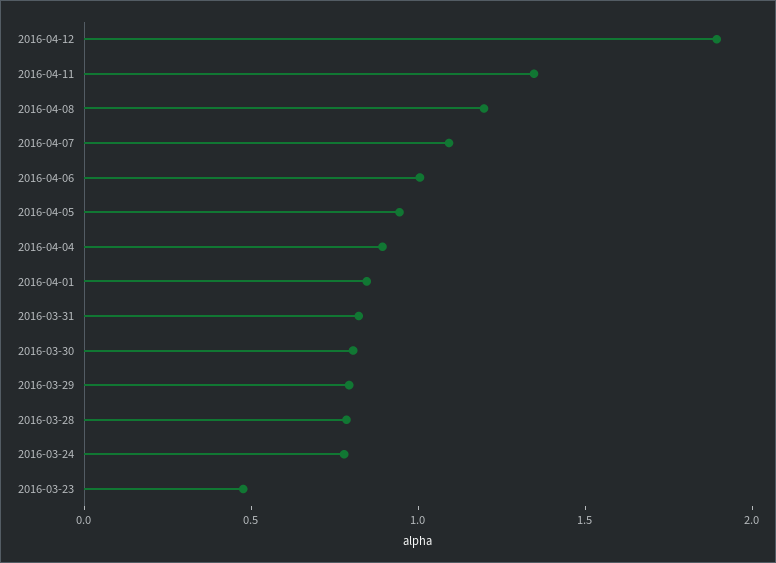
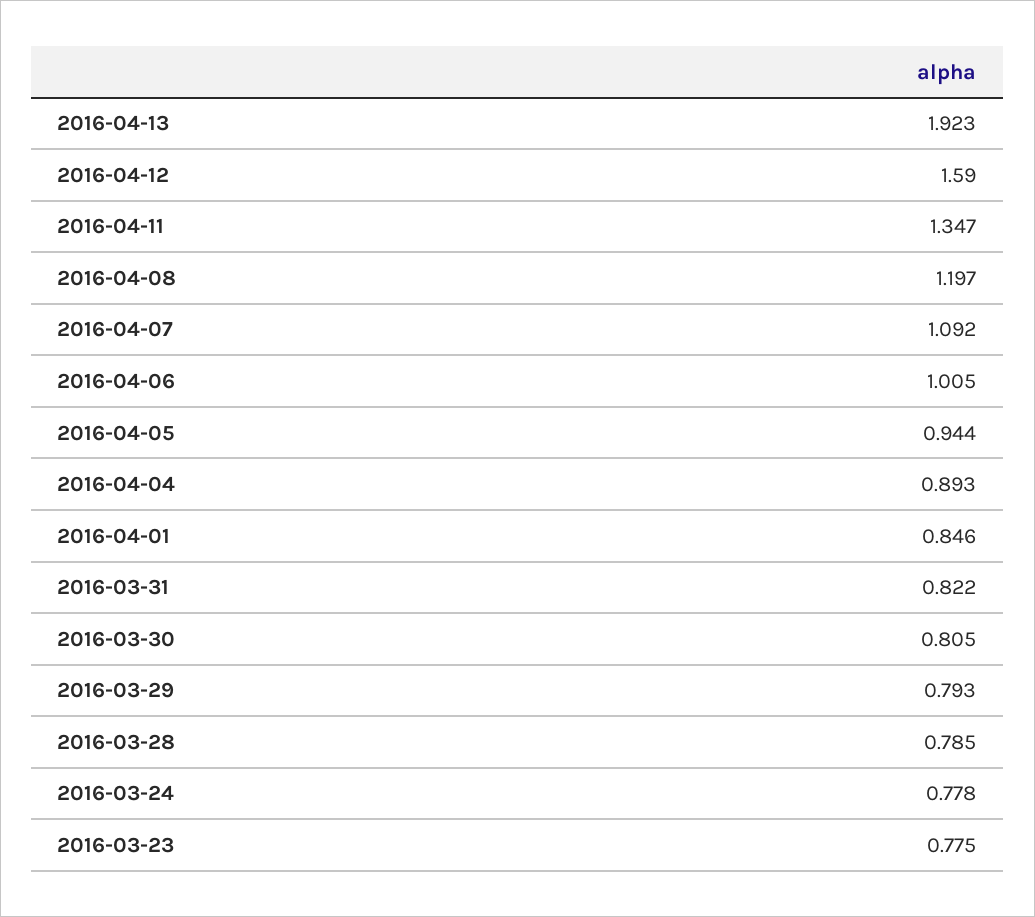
2016-04-12: 1.9 -> 1.59
2016-03-23: 0.5 -> 0.775
2016-04-13: none -> 1.923

